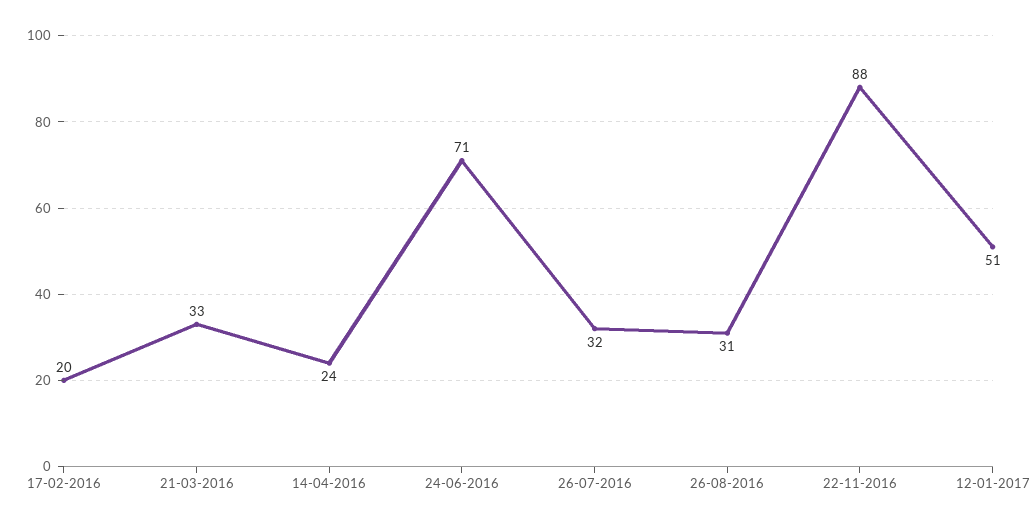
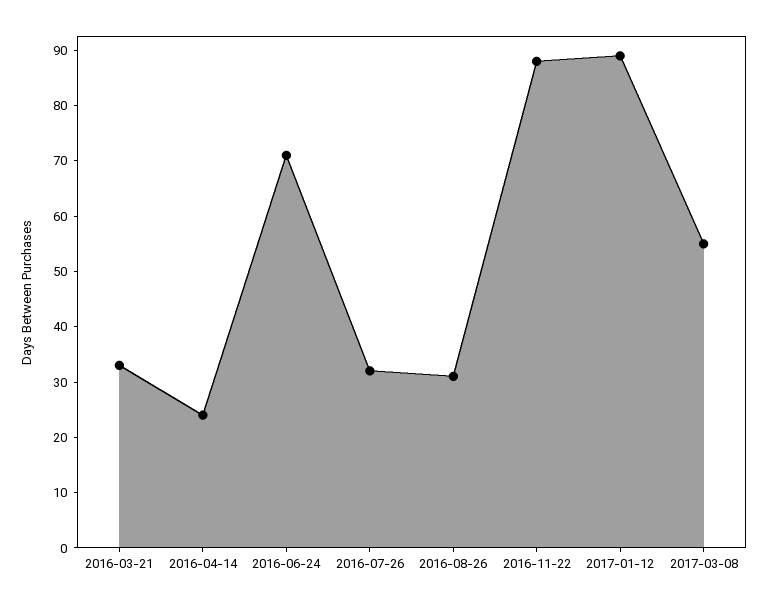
17-02-2016: 20 -> none
12-01-2017: 51 -> 90
2017-03-08: none -> 55

